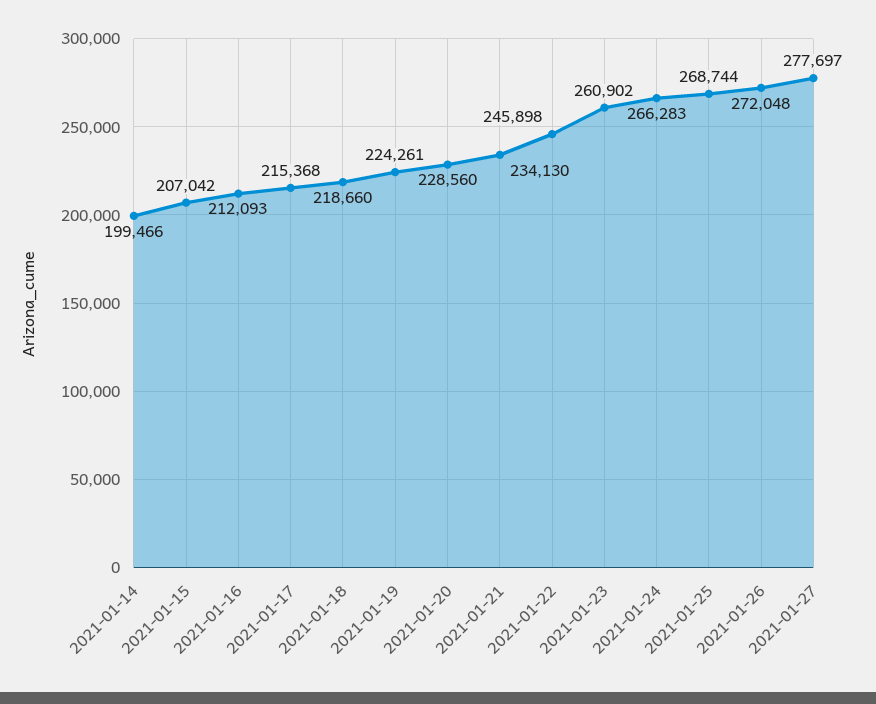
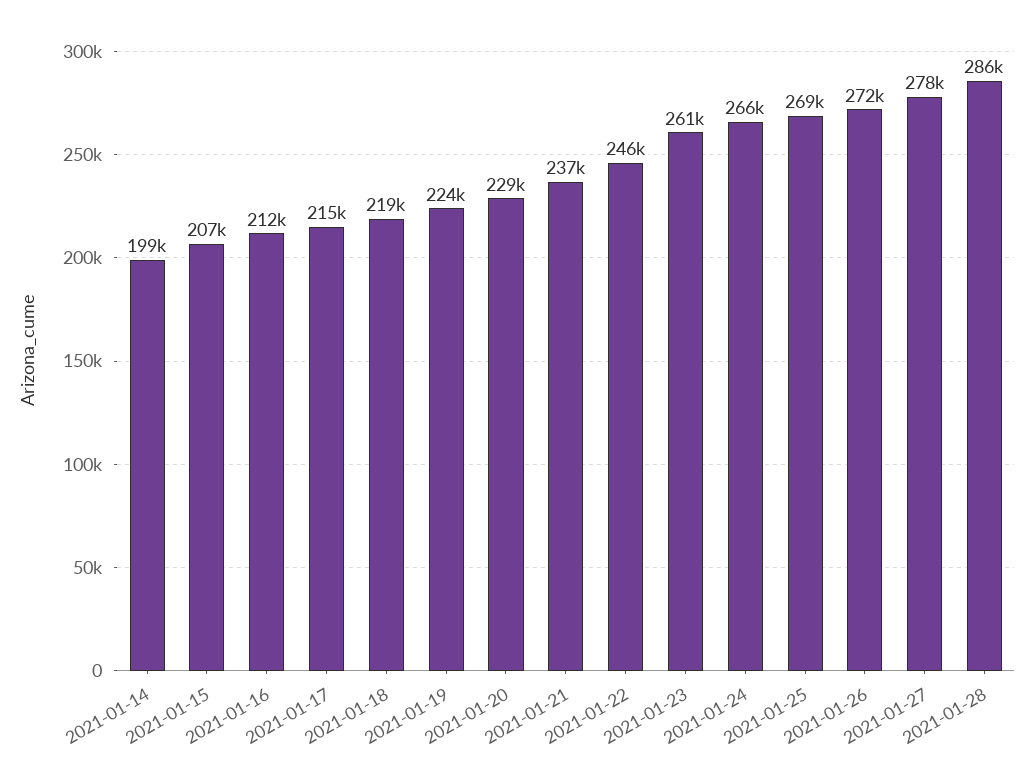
2021-01-21: 234130 -> 237000
2021-01-28: none -> 286000

